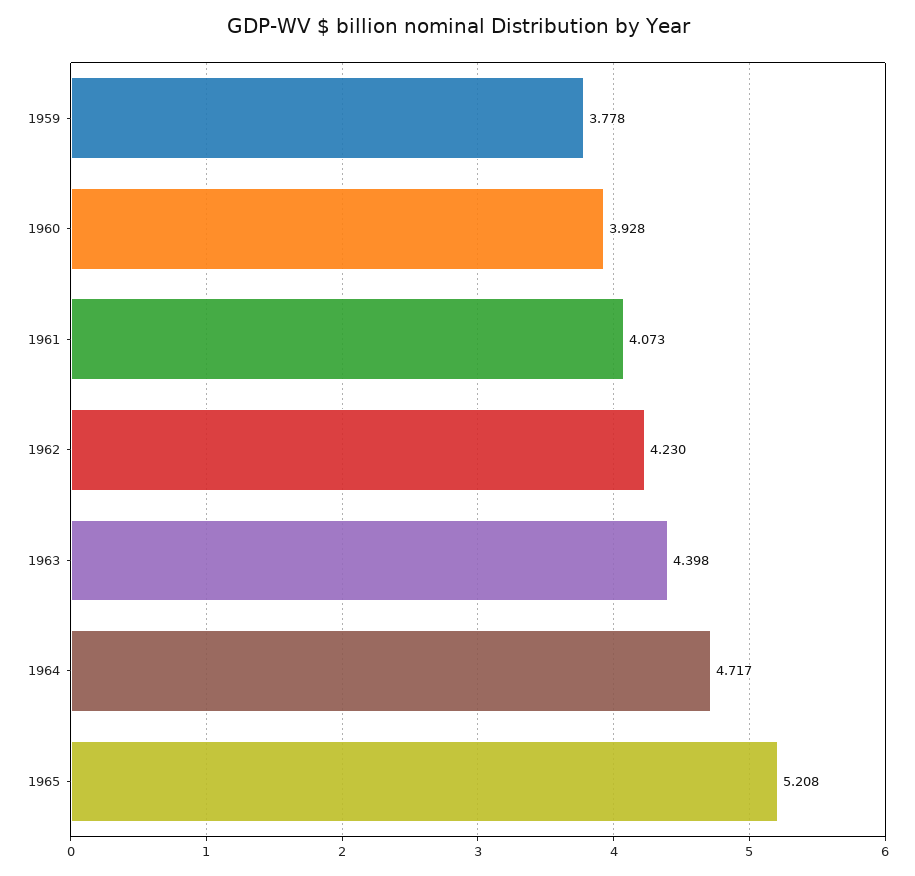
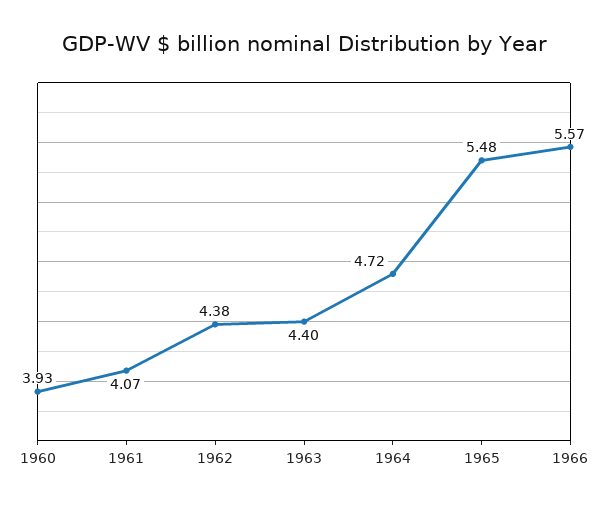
1959: 3.778 -> none
1962: 4.23 -> 4.38
1965: 5.208 -> 5.48
1966: none -> 5.57

